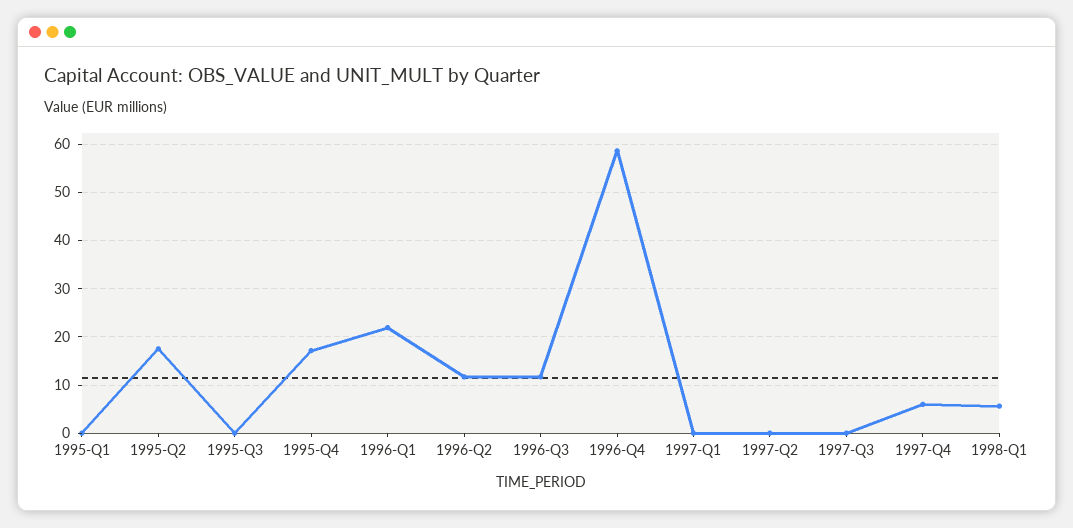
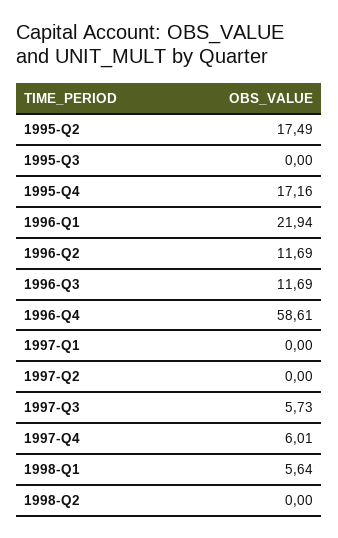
1995-Q1: 0 -> none
1997-Q3: 0 -> 5.73
1998-Q2: none -> 0

